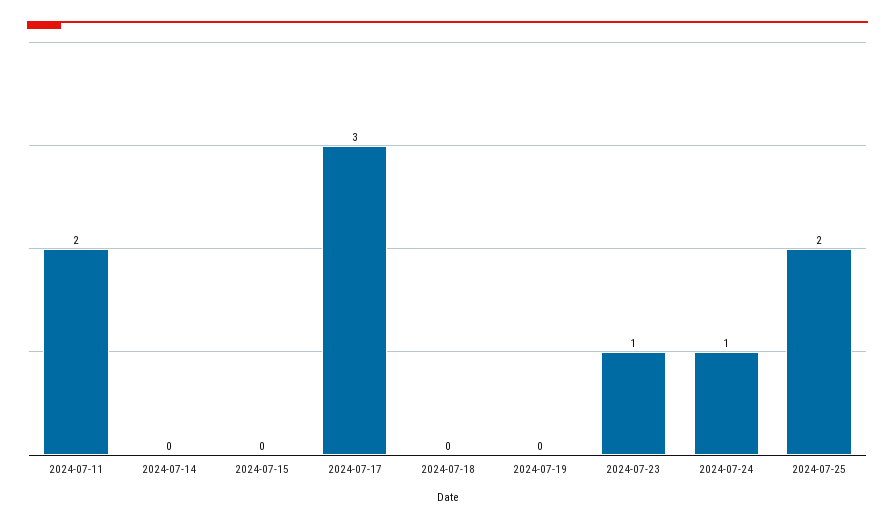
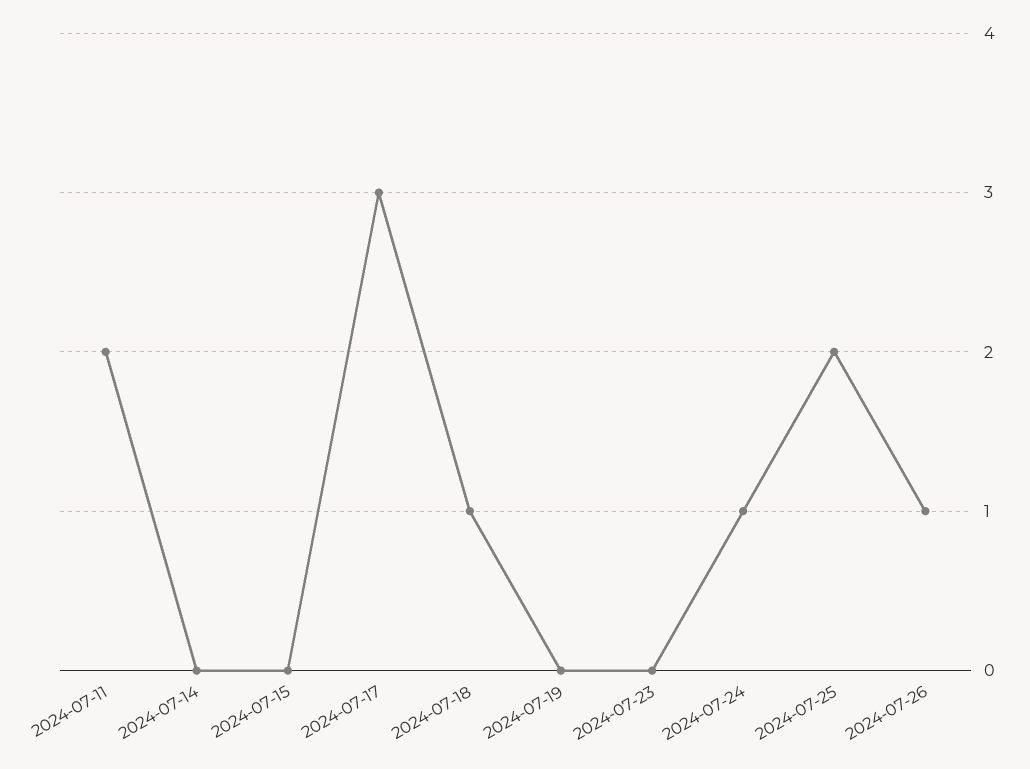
2024-07-18: 0 -> 1
2024-07-23: 1 -> 0
2024-07-26: none -> 1

